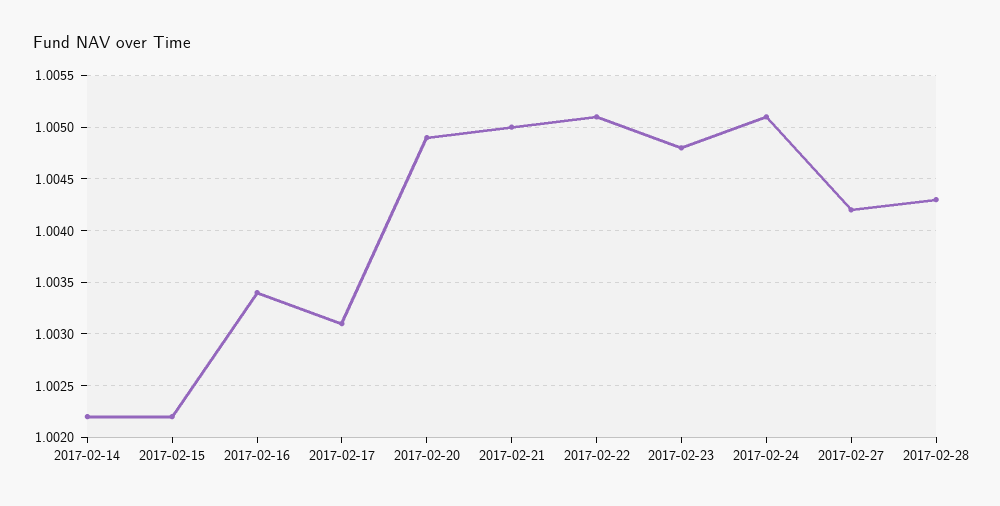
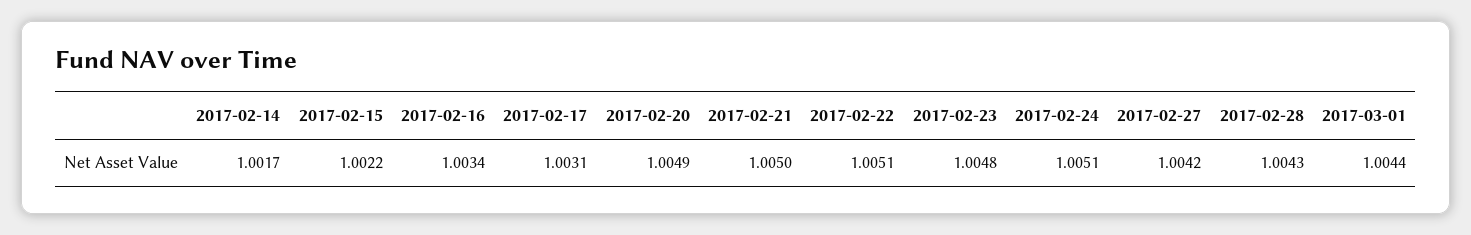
2017-02-14: 1.0022 -> 1.0017
2017-03-01: none -> 1.0044

